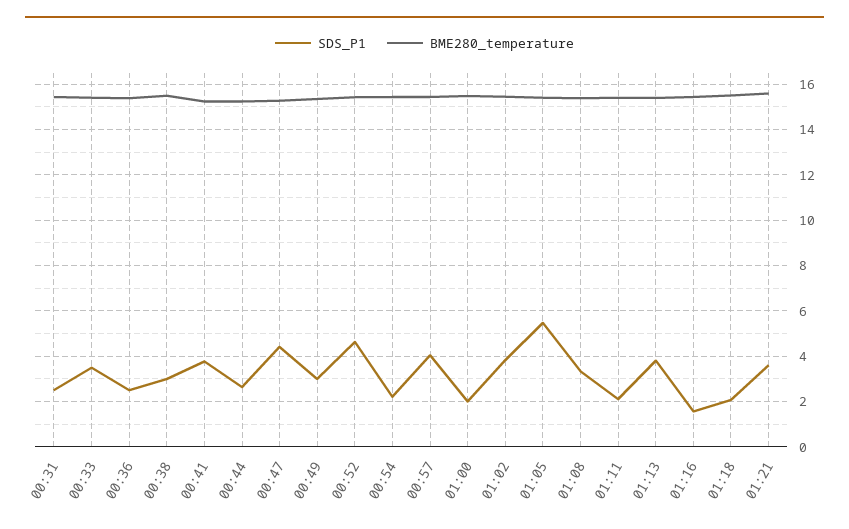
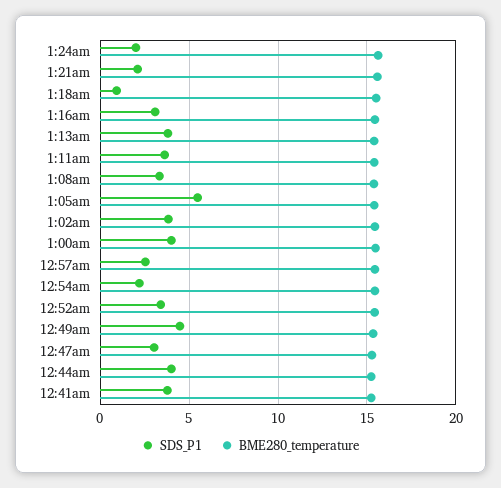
SDS_P1, 00:31: 2.5 -> none
BME280_temperature, 00:31: 15.5 -> none
SDS_P1, 00:33: 3.5 -> none
BME280_temperature, 00:33: 15.5 -> none
SDS_P1, 00:36: 2.5 -> none
BME280_temperature, 00:36: 15.5 -> none
SDS_P1, 00:38: 3 -> none
BME280_temperature, 00:38: 15.5 -> none
SDS_P1, 00:44: 2.5 -> 4
SDS_P1, 00:47: 4.5 -> 3
SDS_P1, 00:49: 3 -> 4.5
SDS_P1, 00:52: 4.5 -> 3.5
SDS_P1, 00:57: 4 -> 2.5
SDS_P1, 01:00: 2 -> 4
SDS_P1, 01:11: 2 -> 3.5
SDS_P1, 01:16: 1.5 -> 3
SDS_P1, 01:18: 2 -> 1
SDS_P1, 01:21: 3.5 -> 2
SDS_P1, 1:24am: none -> 2
BME280_temperature, 1:24am: none -> 15.5

